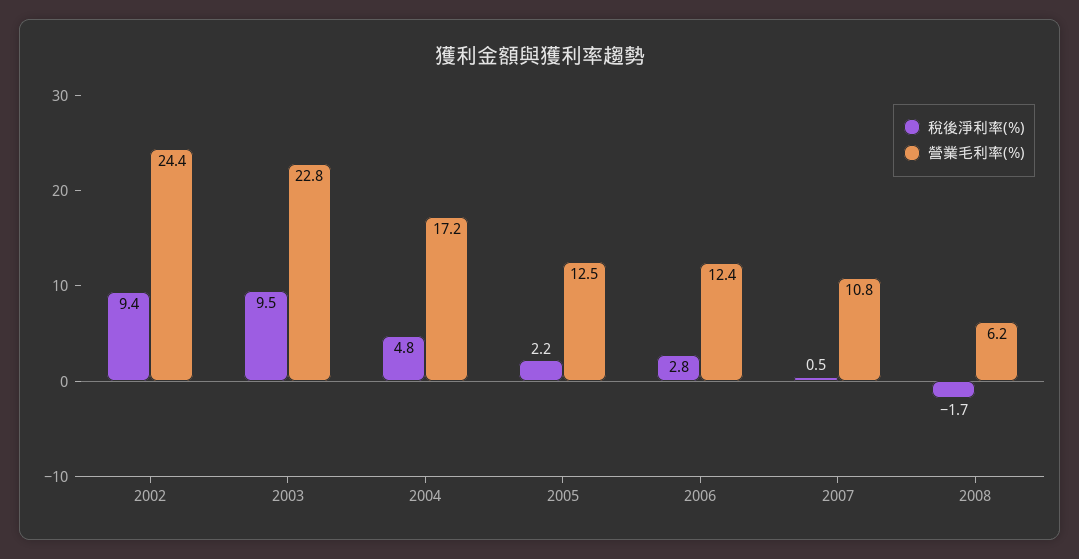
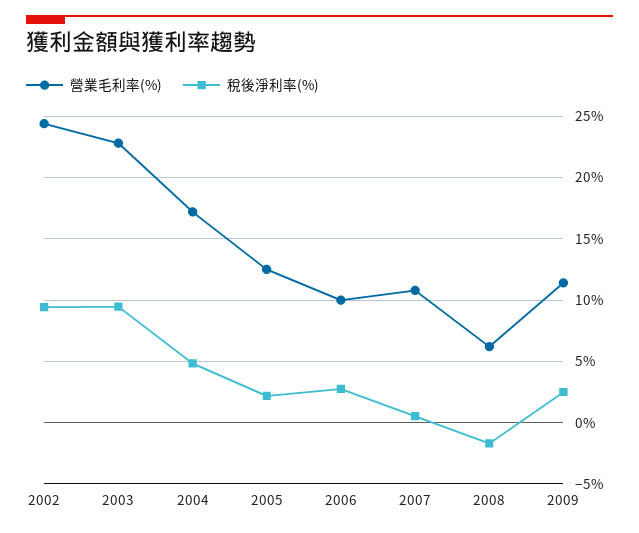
營業毛利率(%), 2006: 12.4 -> 10
營業毛利率(%), 2009: none -> 11.5
稅後淨利率(%), 2009: none -> 2.5

